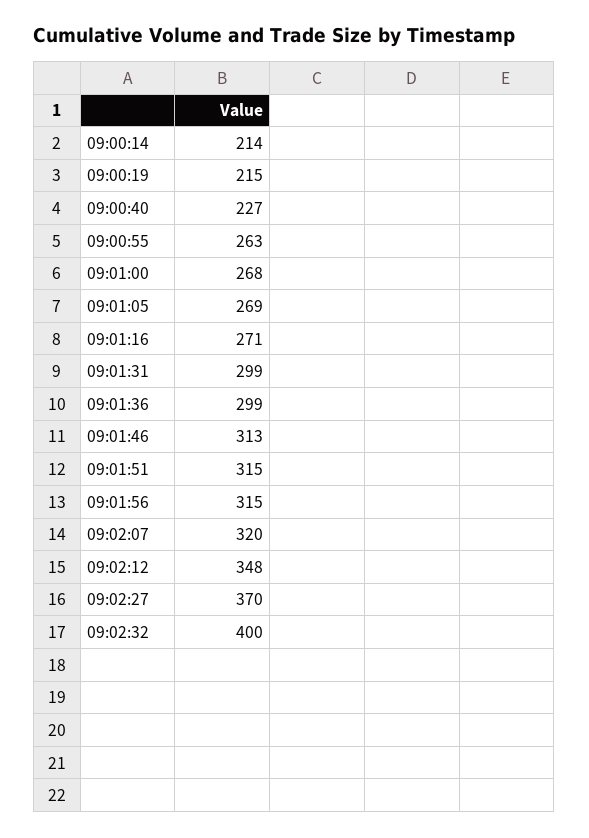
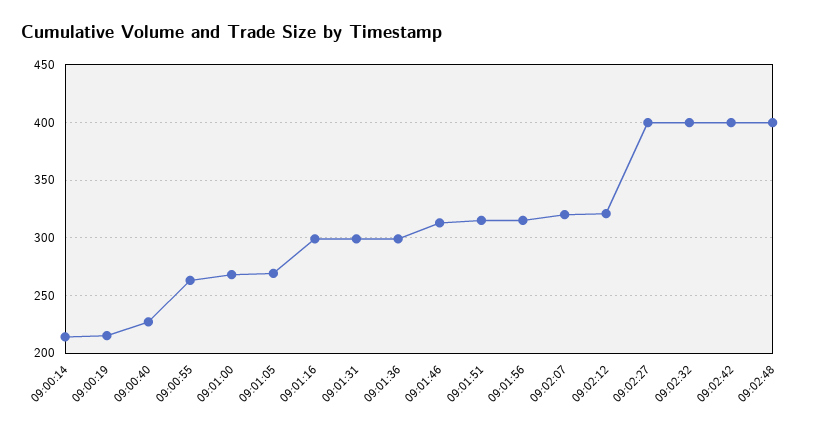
09:01:16: 271 -> 300
09:02:12: 348 -> 320
09:02:27: 370 -> 400
09:02:42: none -> 400
09:02:48: none -> 400

